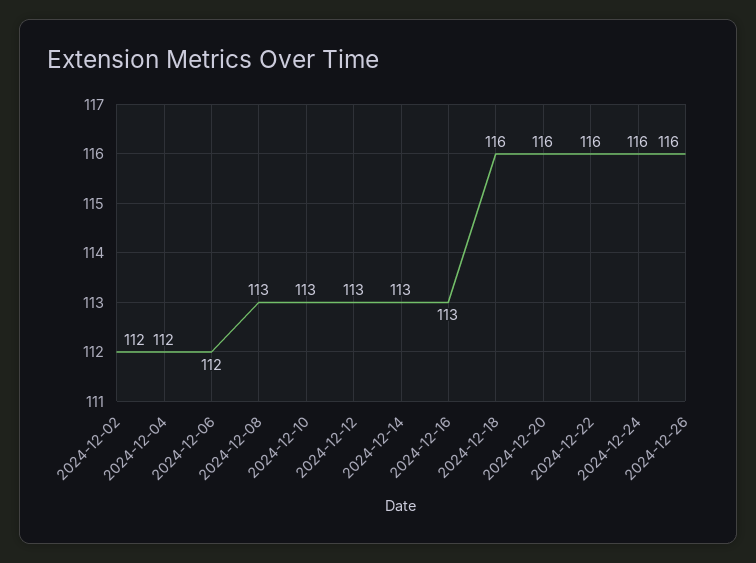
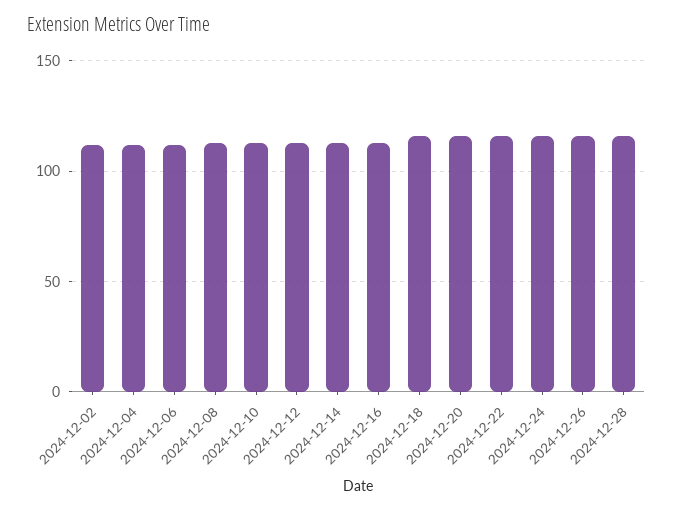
2024-12-28: none -> 115

